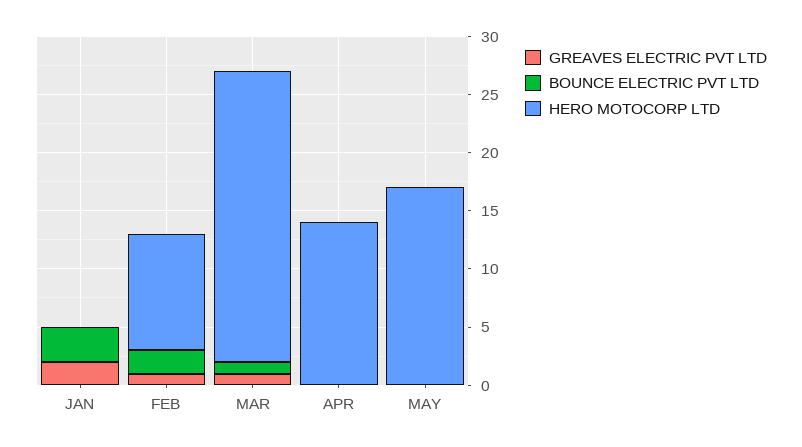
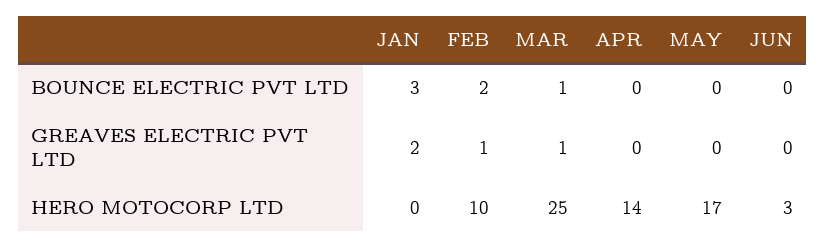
BOUNCE ELECTRIC PVT LTD, JUN: none -> 0
GREAVES ELECTRIC PVT LTD, JUN: none -> 0
HERO MOTOCORP LTD, JUN: none -> 3

